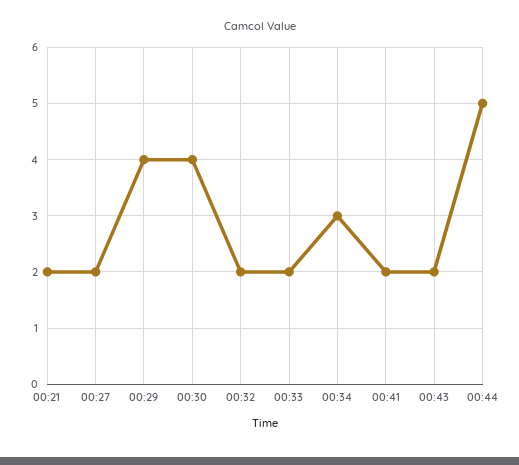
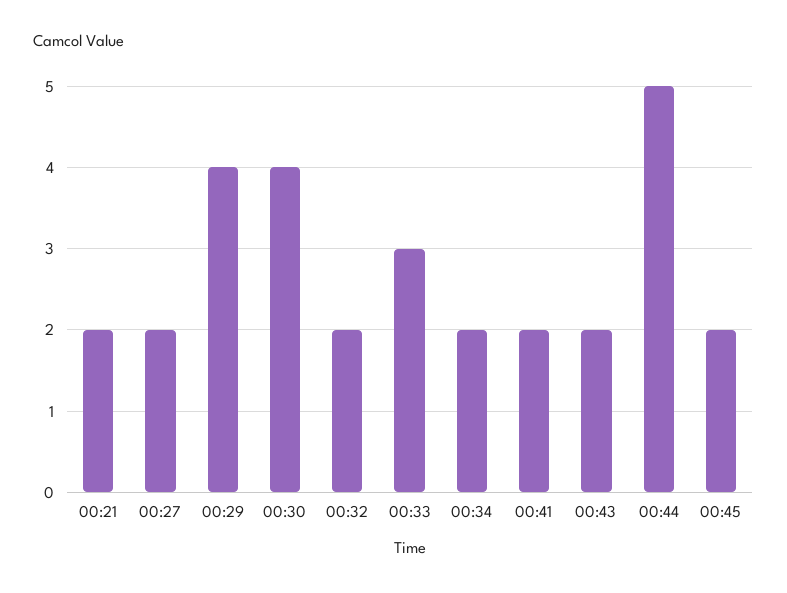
00:33: 2 -> 3
00:34: 3 -> 2
00:45: none -> 2

